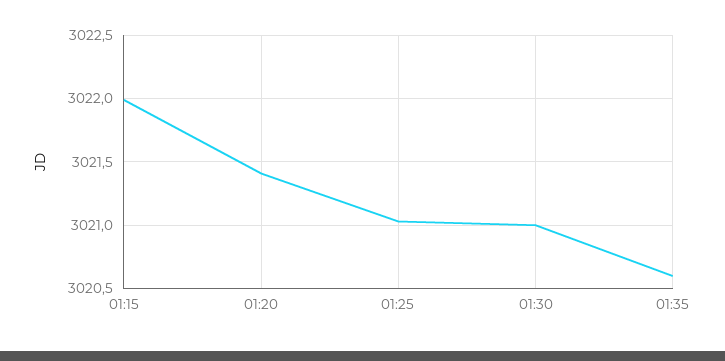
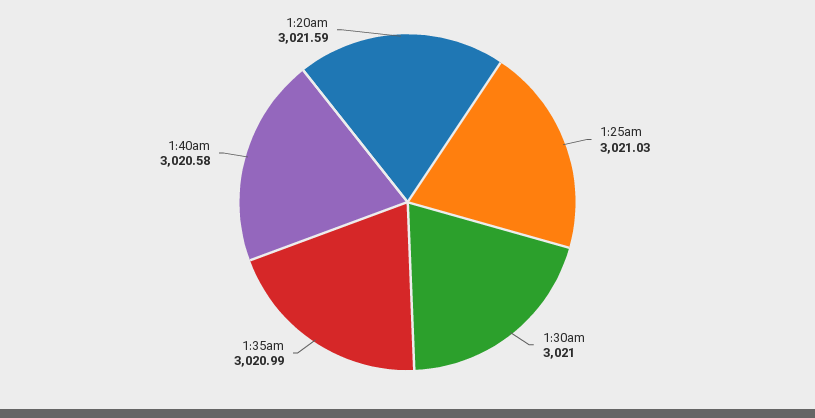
01:15: 3022 -> none
01:20: 3021.4 -> 3021.59
01:35: 3020.6 -> 3020.99
1:40am: none -> 3020.58

